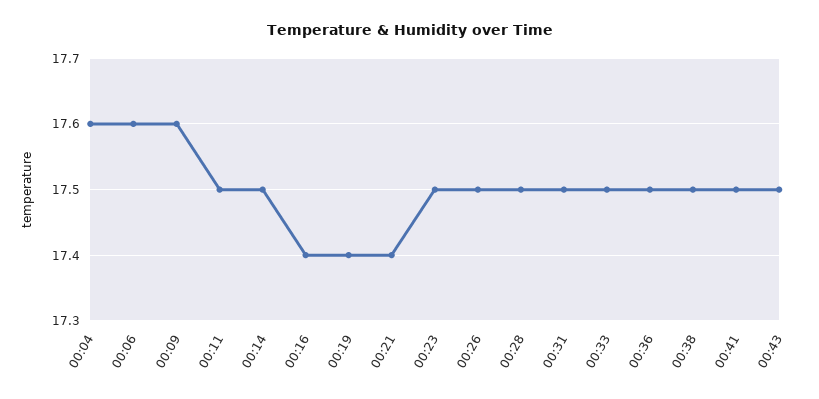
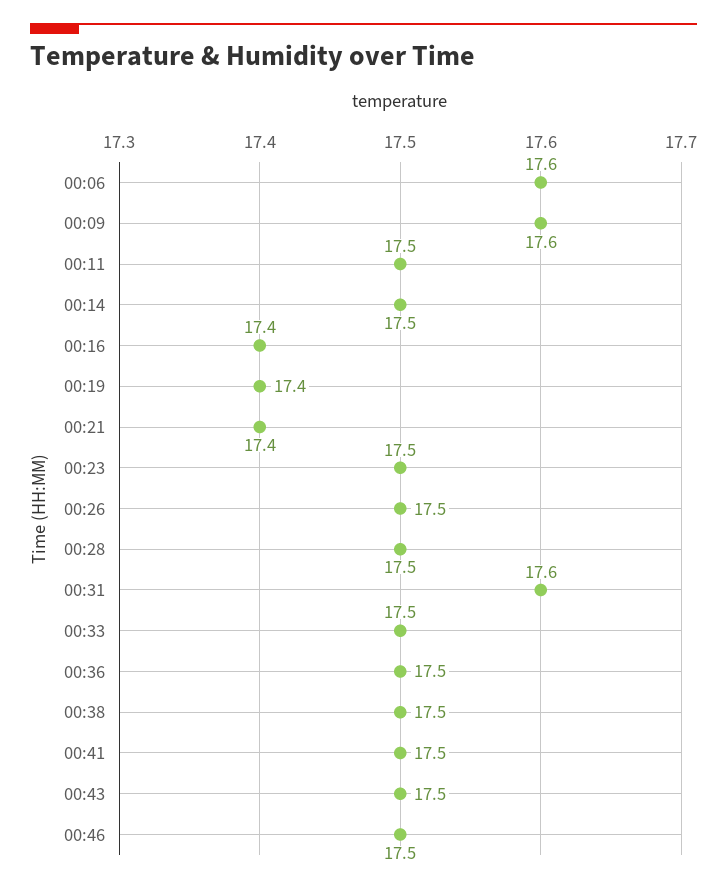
00:04: 17.6 -> none
00:31: 17.5 -> 17.6
00:46: none -> 17.5

